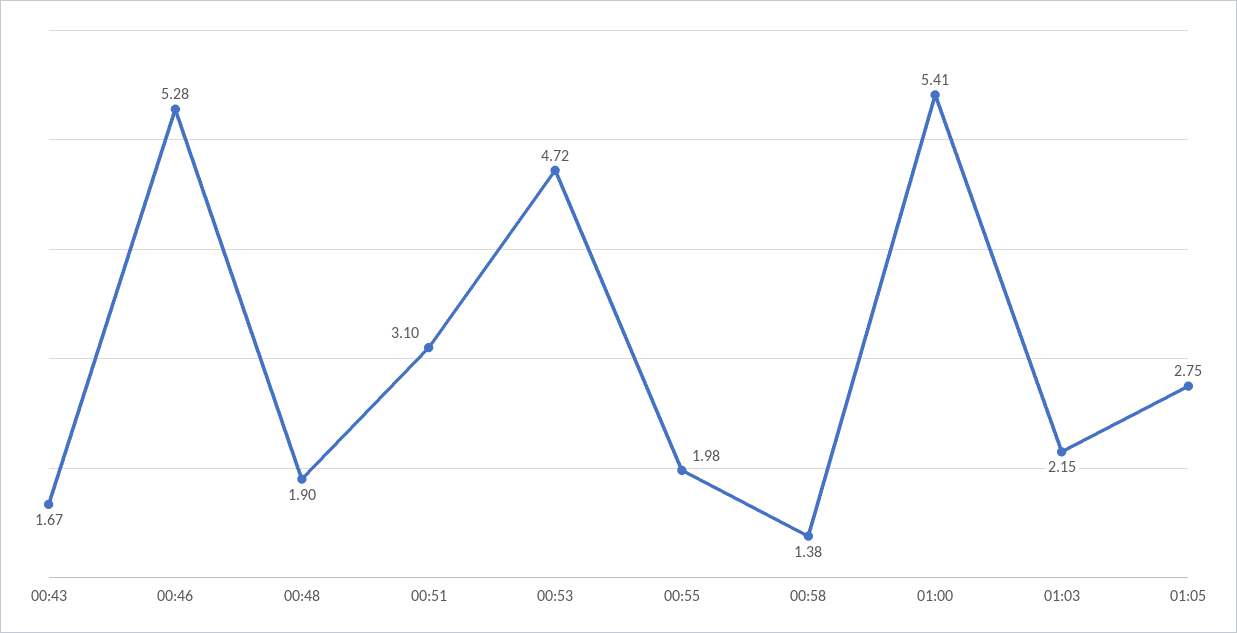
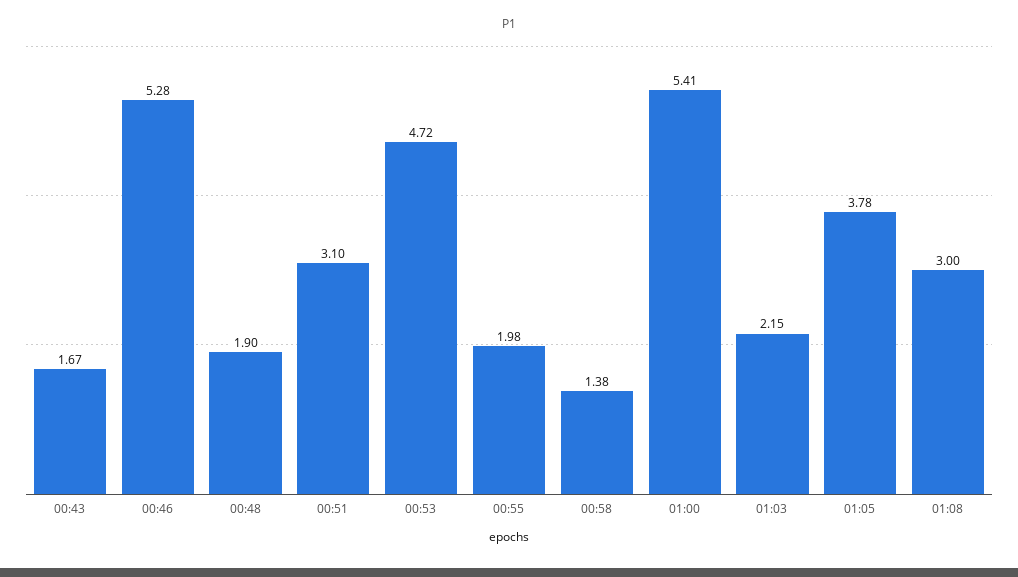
01:05: 2.75 -> 3.78
01:08: none -> 3

